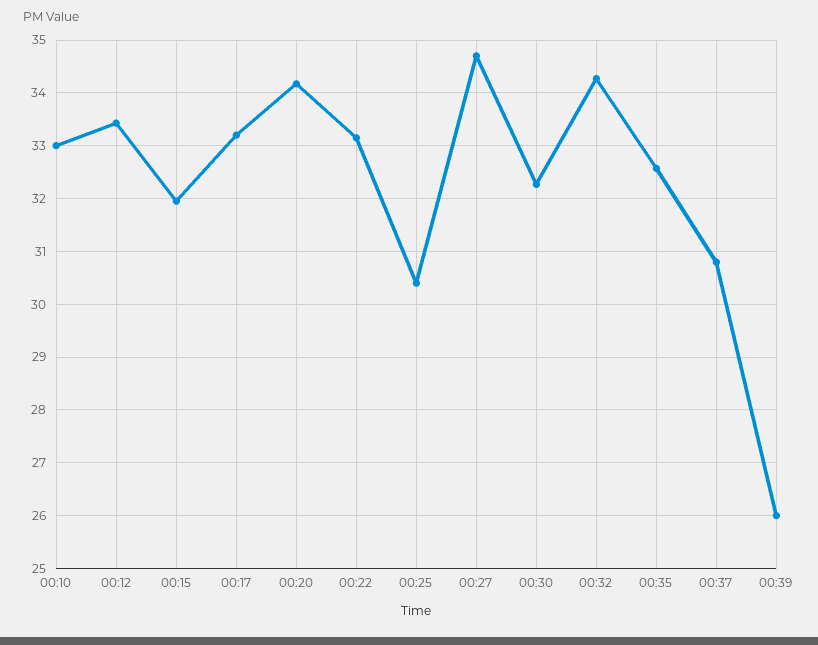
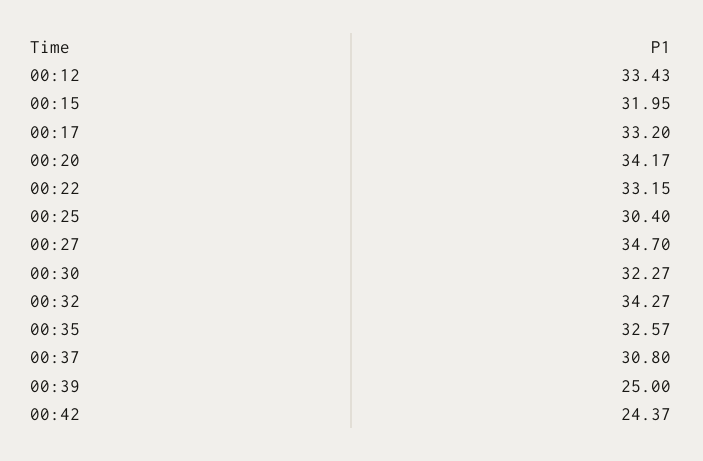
00:10: 33 -> none
00:39: 26 -> 25
00:42: none -> 24.37

